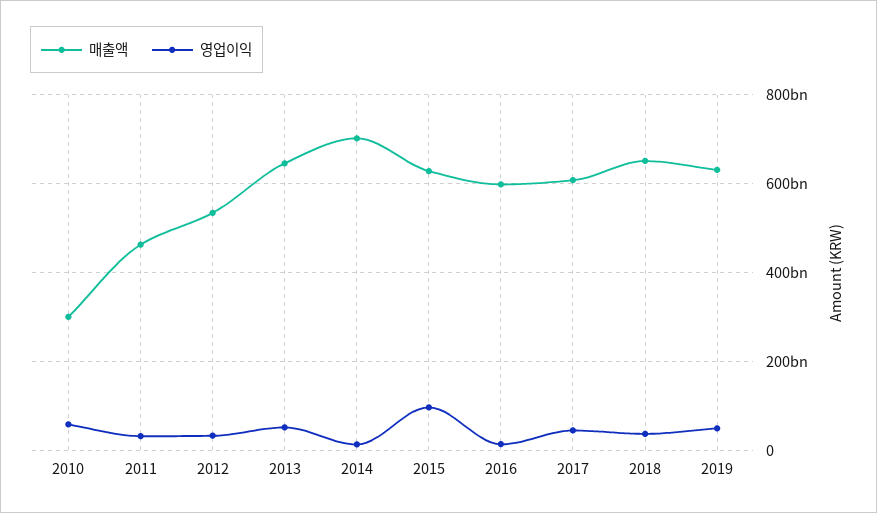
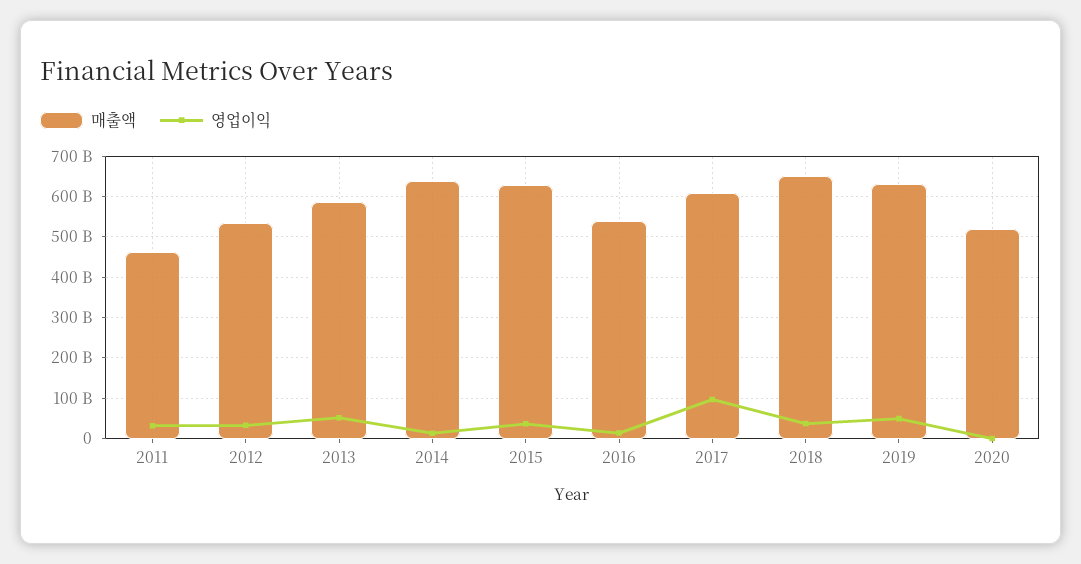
매출액, 2010: 300000000000 -> none
영업이익, 2010: 60000000000 -> none
매출액, 2013: 640000000000 -> 580000000000
매출액, 2014: 700000000000 -> 640000000000
영업이익, 2015: 100000000000 -> 40000000000
매출액, 2016: 600000000000 -> 540000000000
영업이익, 2017: 40000000000 -> 100000000000
매출액, 2020: none -> 520000000000
영업이익, 2020: none -> 0

